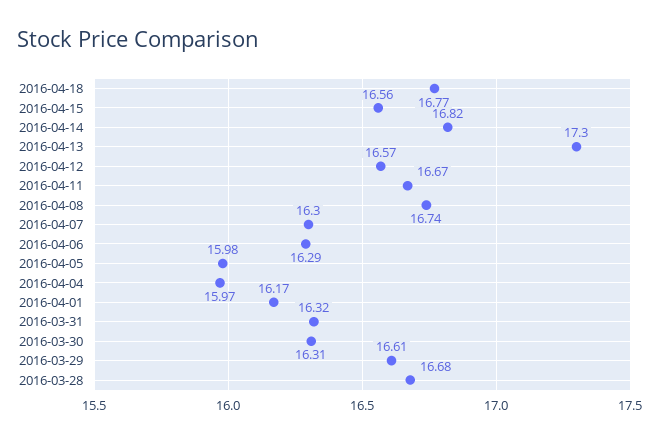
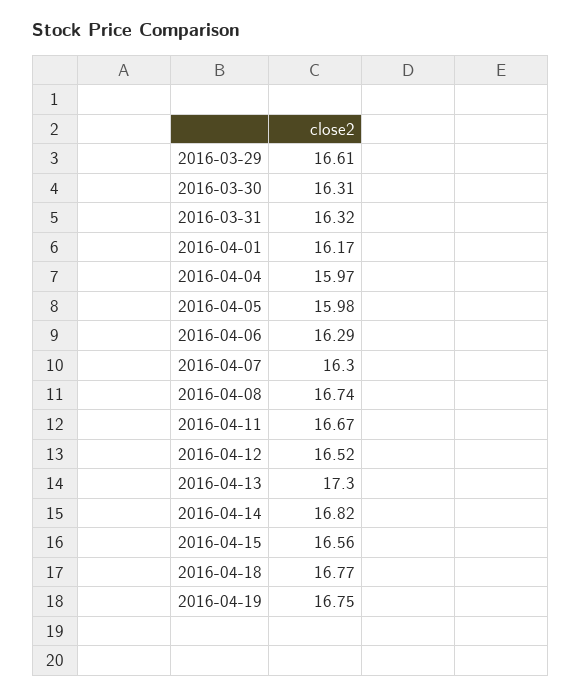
2016-04-12: 16.57 -> 16.52
2016-03-28: 16.68 -> none
2016-04-19: none -> 16.75

